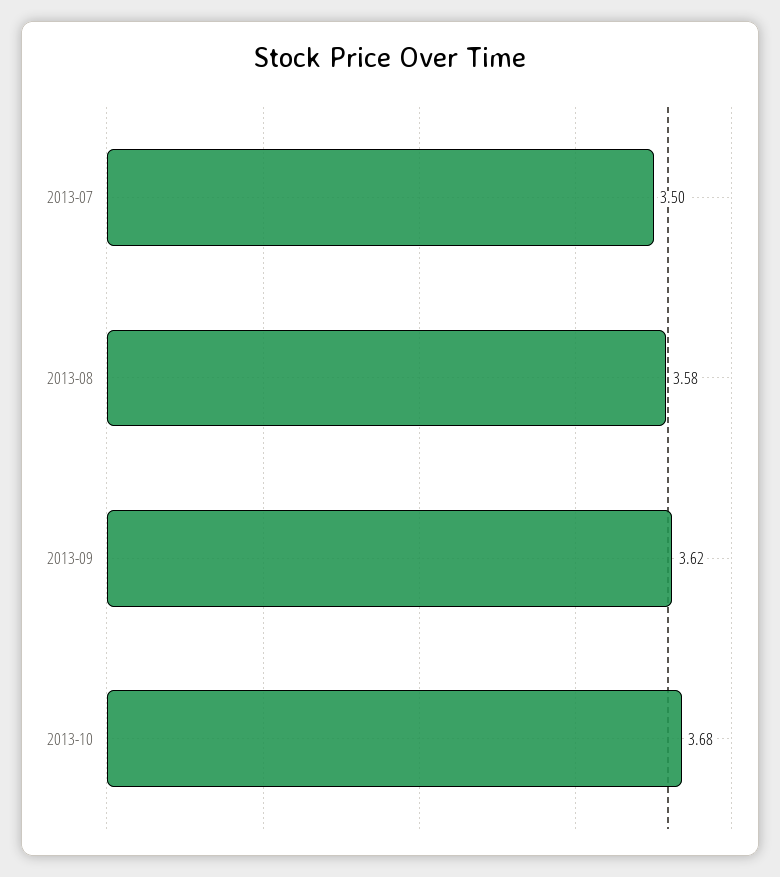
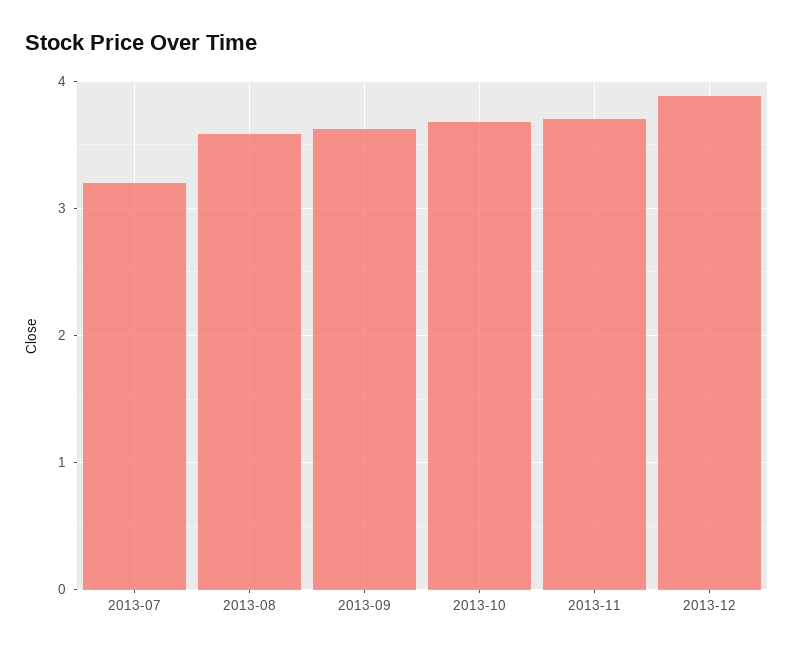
2013-07: 3.5 -> 3.2
2013-11: none -> 3.7
2013-12: none -> 3.9

